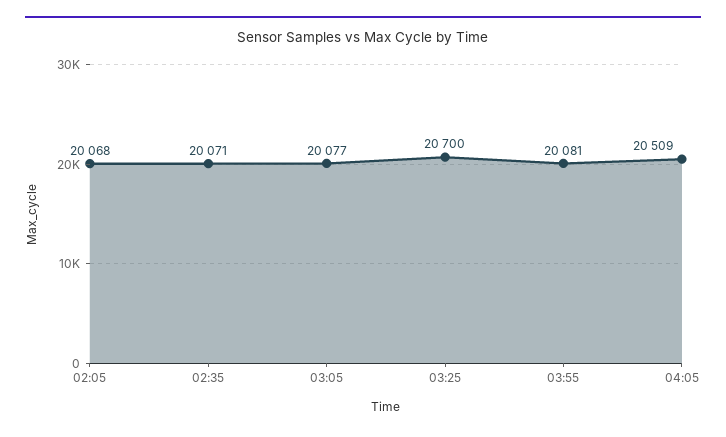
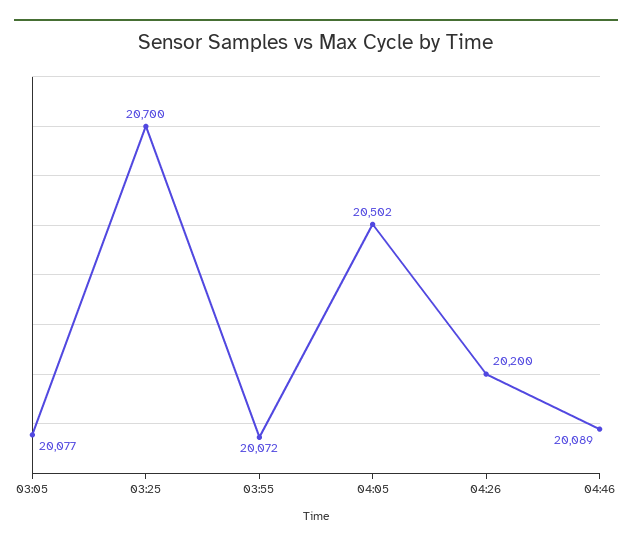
02:05: 20068 -> none
02:35: 20071 -> none
03:55: 20081 -> 20072
04:05: 20509 -> 20502
04:26: none -> 20200
04:46: none -> 20089

